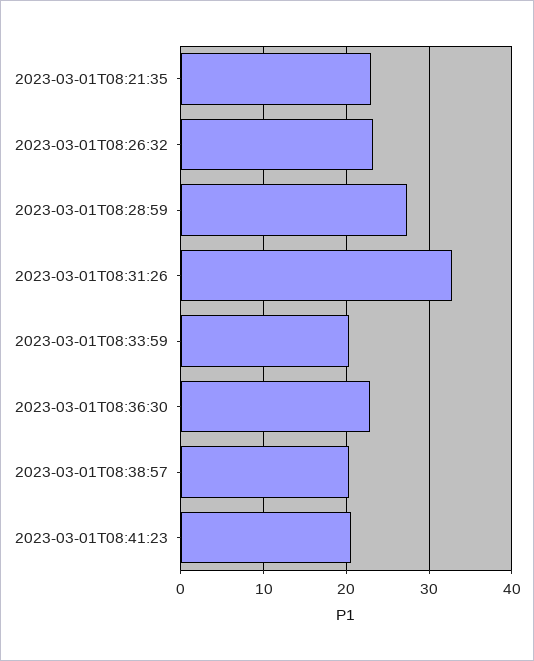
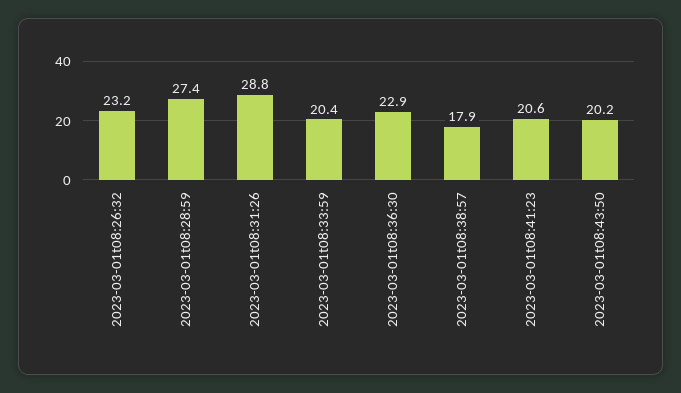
2023-03-01T08:21:35: 23 -> none
2023-03-01T08:31:26: 33 -> 28.8
2023-03-01T08:38:57: 20 -> 17.9
2023-03-01t08:43:50: none -> 20.2

